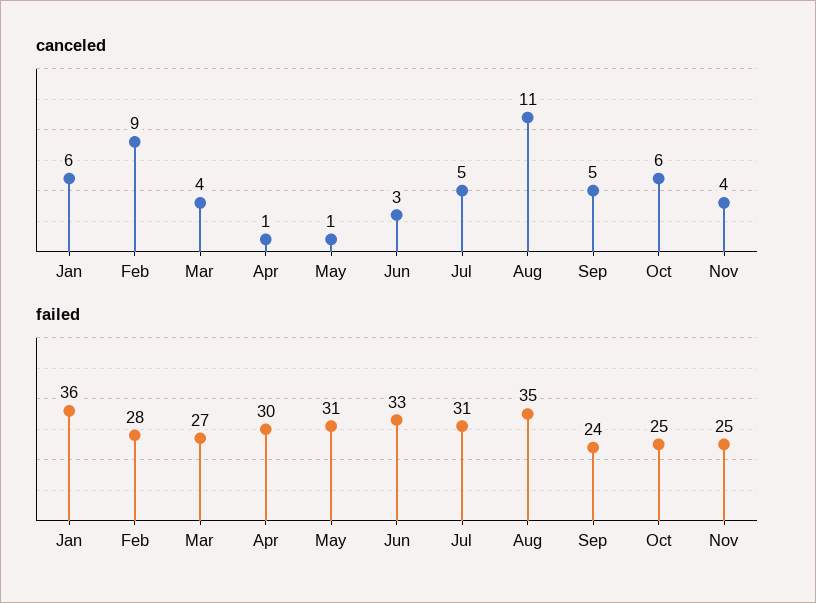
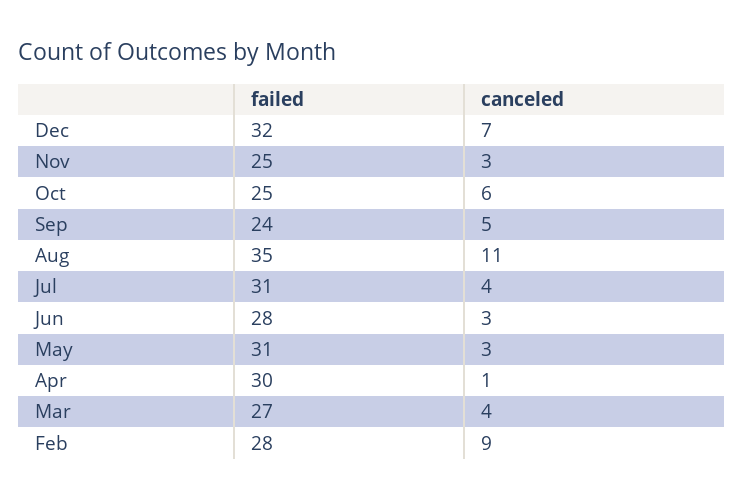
canceled, Jan: 6 -> none
canceled, May: 1 -> 3
canceled, Jul: 5 -> 4
canceled, Nov: 4 -> 3
failed, Jan: 36 -> none
failed, Jun: 33 -> 28
failed, Dec: none -> 32
canceled, Dec: none -> 7

